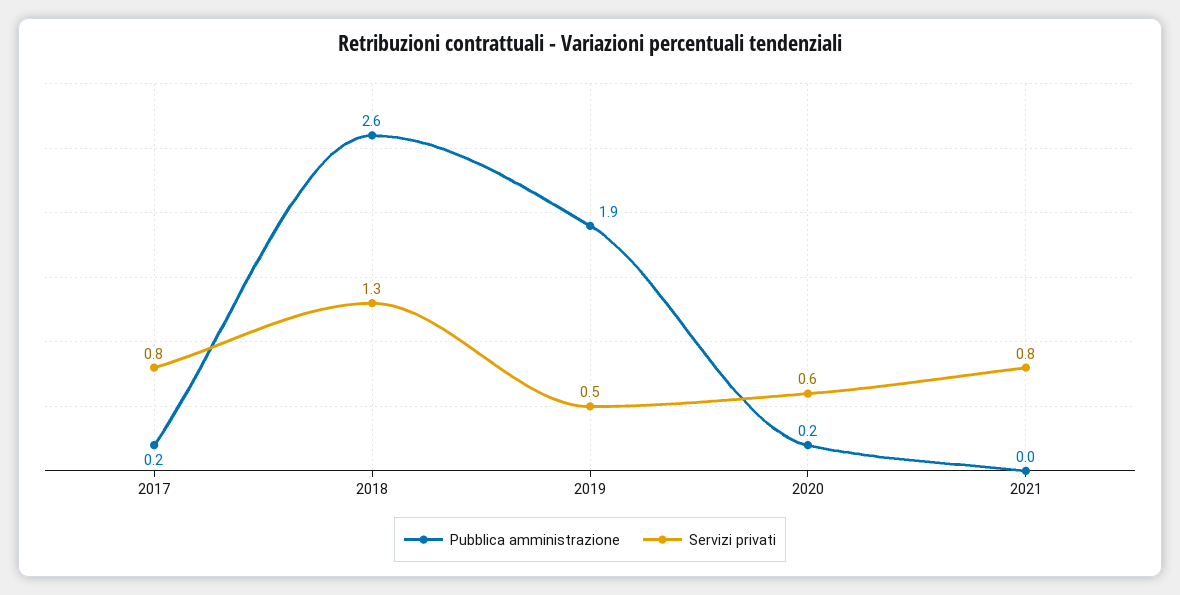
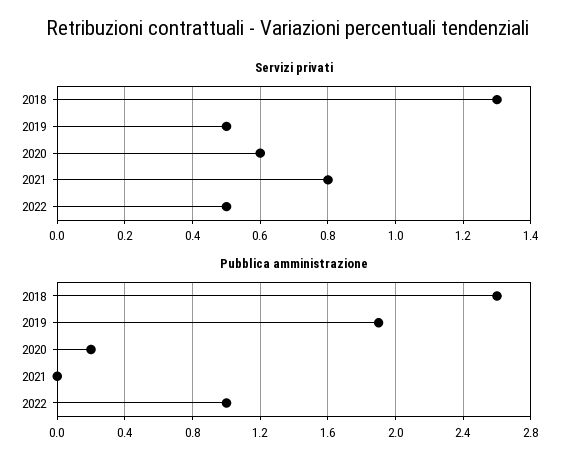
Pubblica amministrazione, 2017: 0.2 -> none
Servizi privati, 2017: 0.8 -> none
Servizi privati, 2022: none -> 0.5
Pubblica amministrazione, 2022: none -> 1

